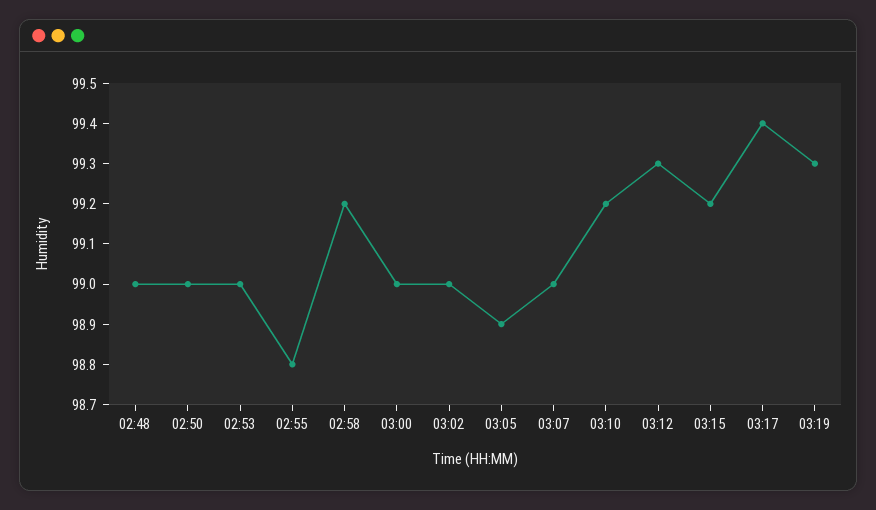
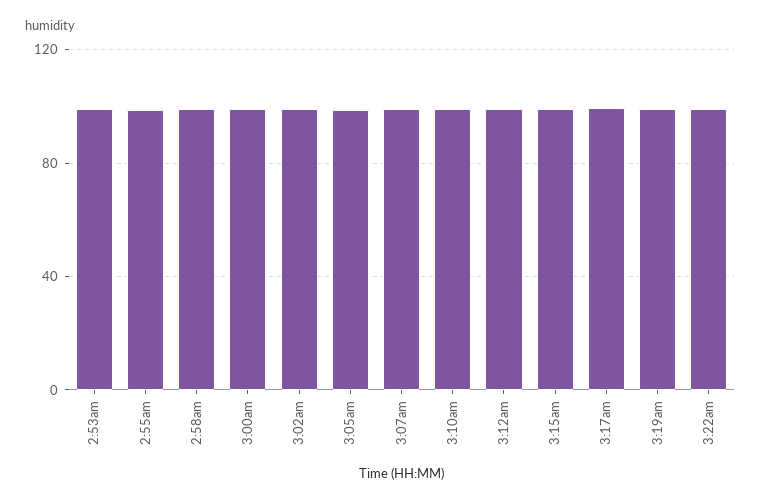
02:48: 99 -> none
02:50: 99 -> none
3:22am: none -> 100

